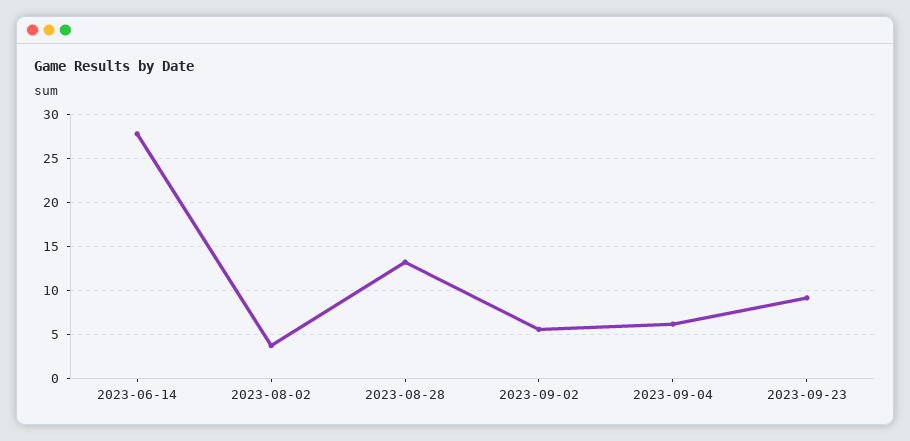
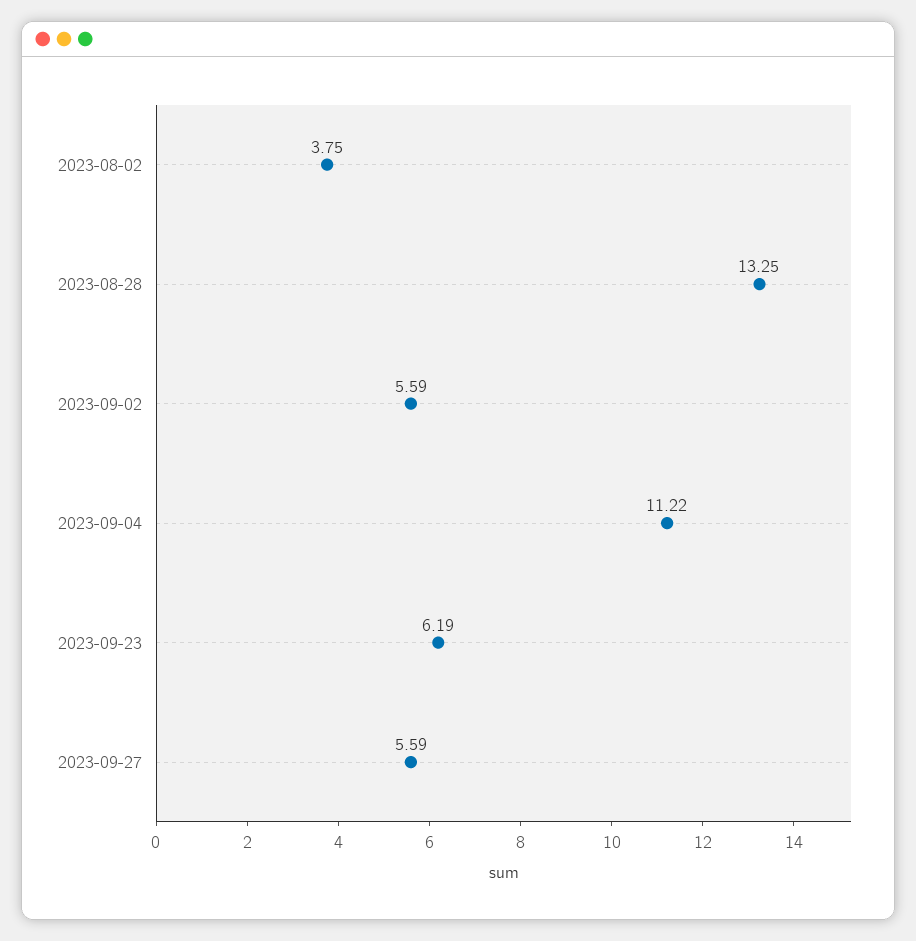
2023-06-14: 28 -> none
2023-09-04: 6 -> 11.22
2023-09-23: 9 -> 6.19
2023-09-27: none -> 5.59

